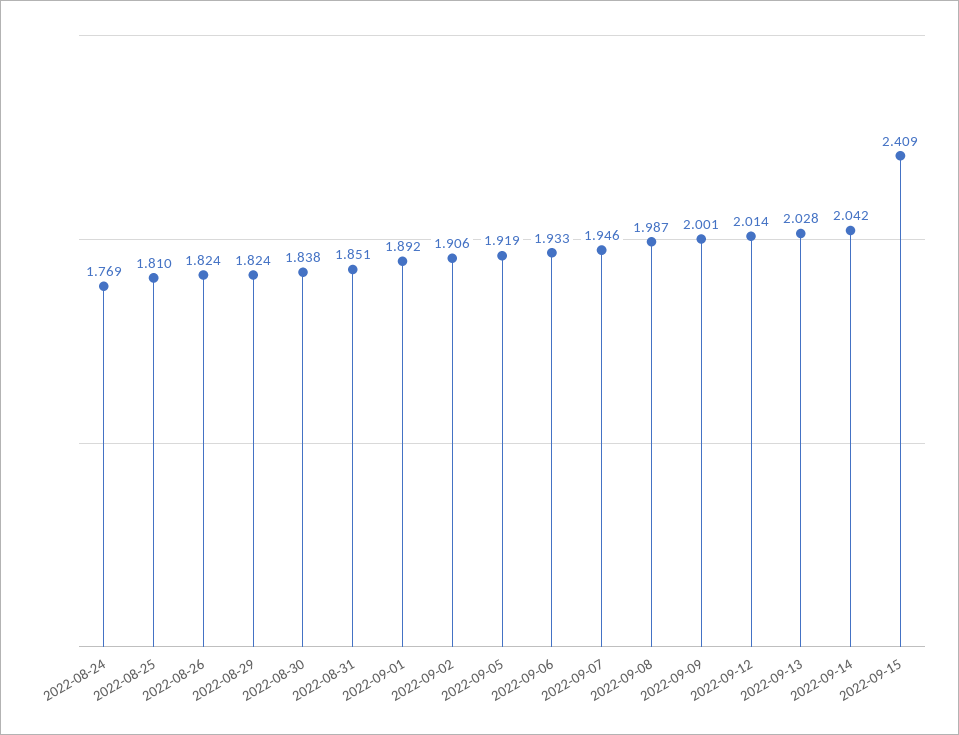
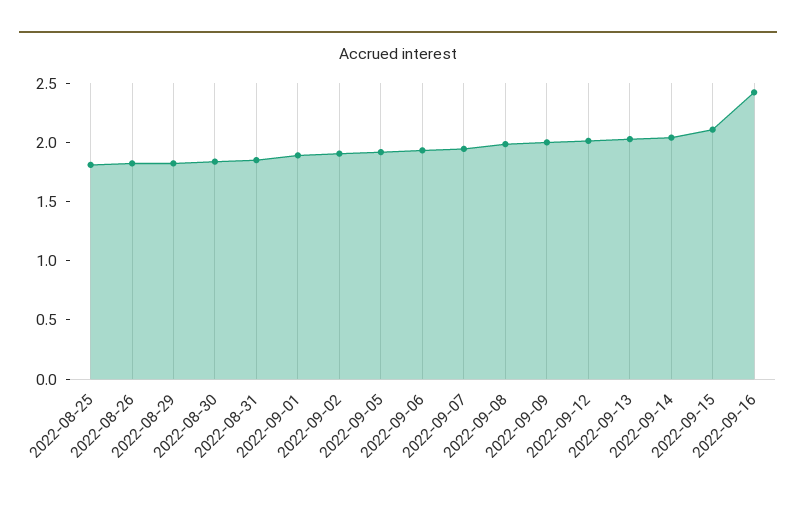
2022-08-24: 1.769 -> none
2022-09-15: 2.409 -> 2.1
2022-09-16: none -> 2.4

